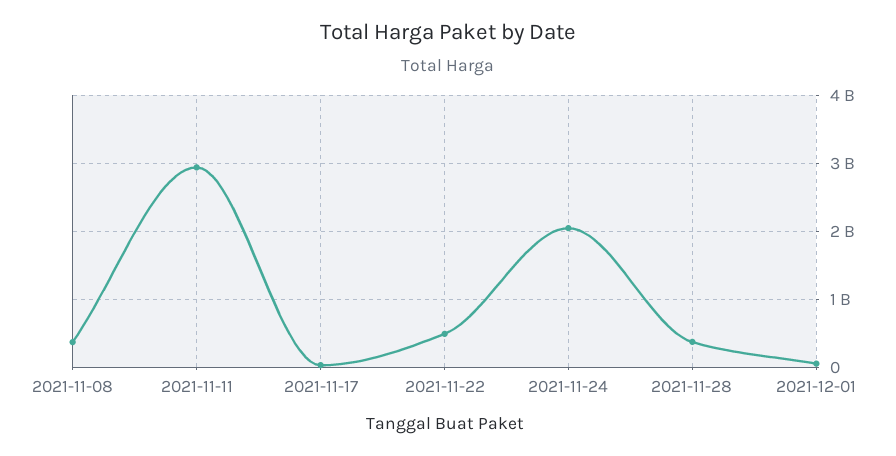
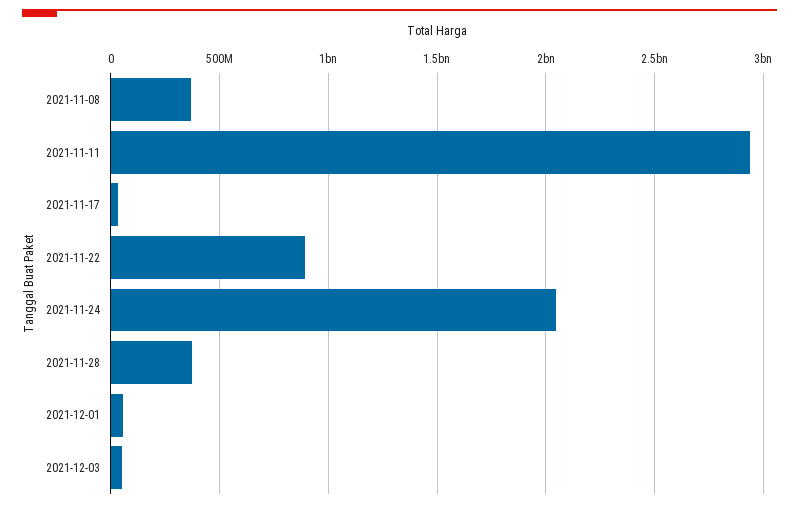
2021-11-22: 500000000 -> 900000000
2021-12-03: none -> 50000000

